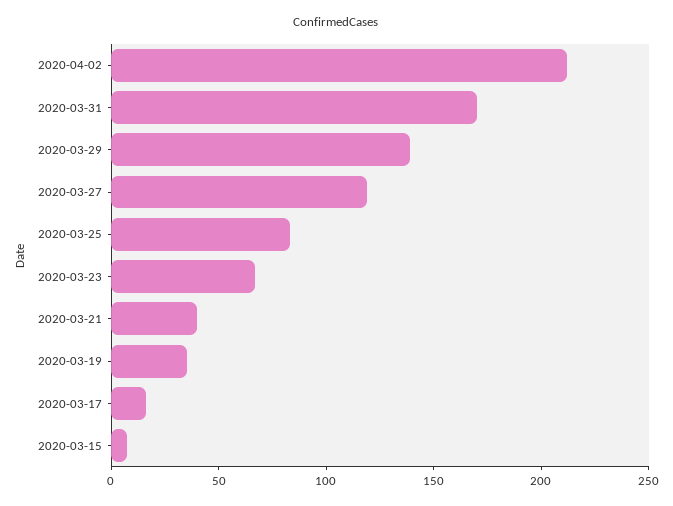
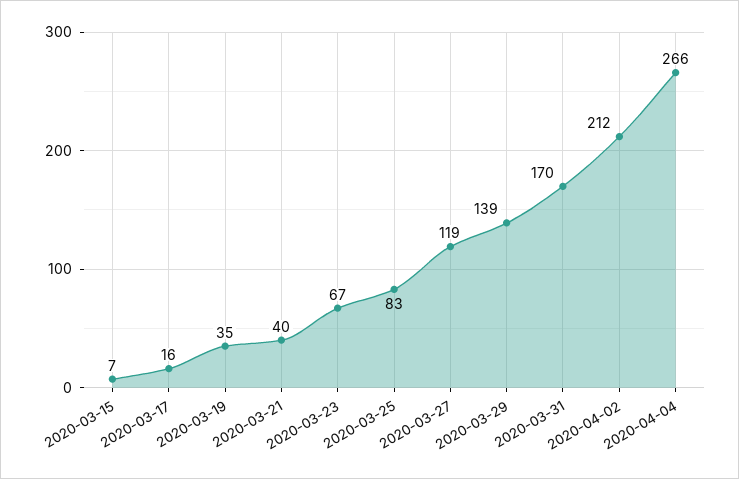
2020-04-04: none -> 266

